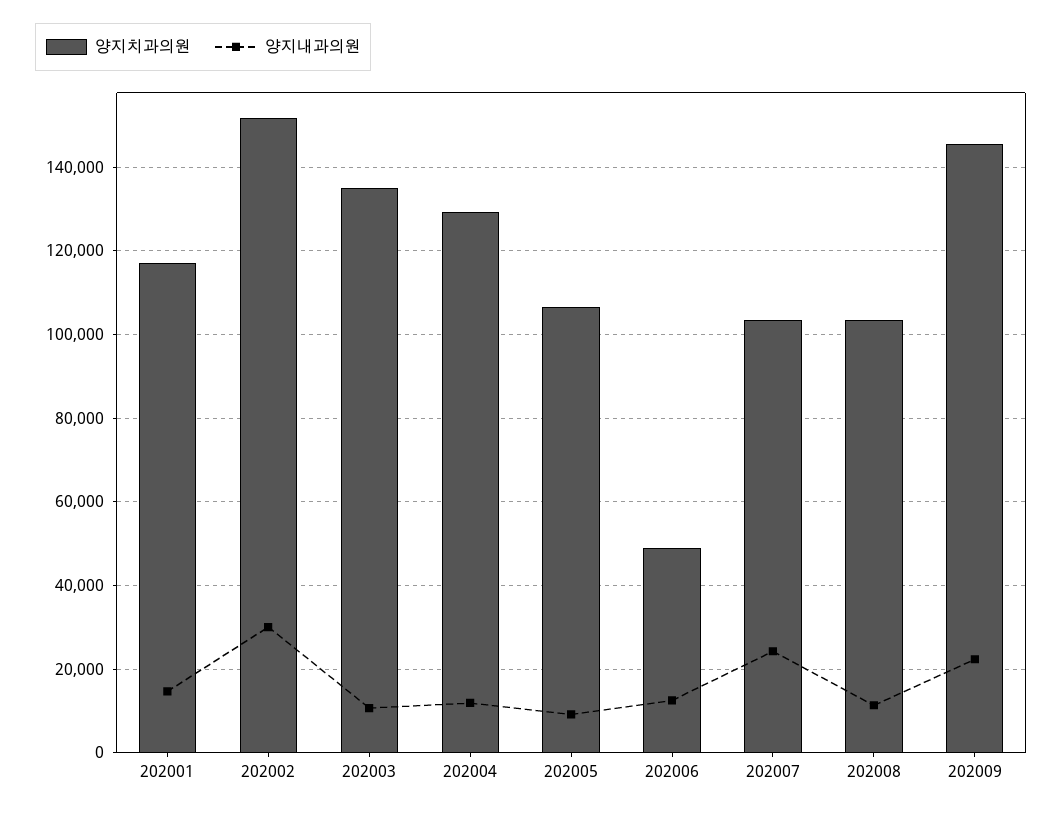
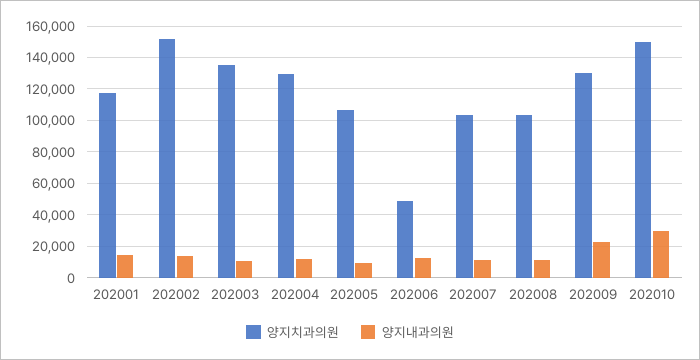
양지내과의원, 202002: 30000 -> 15000
양지내과의원, 202007: 24000 -> 10000
양지치과의원, 202009: 146000 -> 130000
양지치과의원, 202010: none -> 150000
양지내과의원, 202010: none -> 30000

